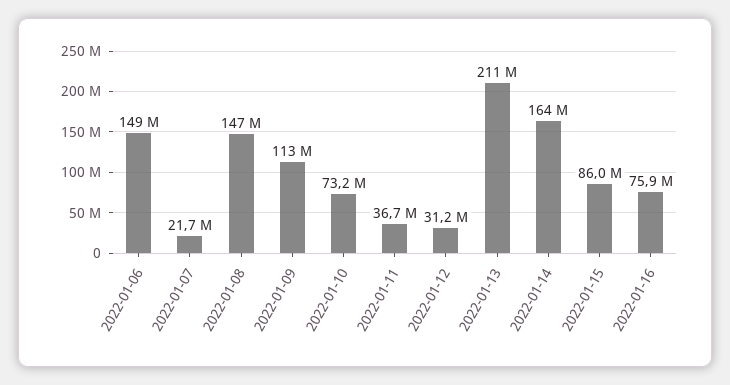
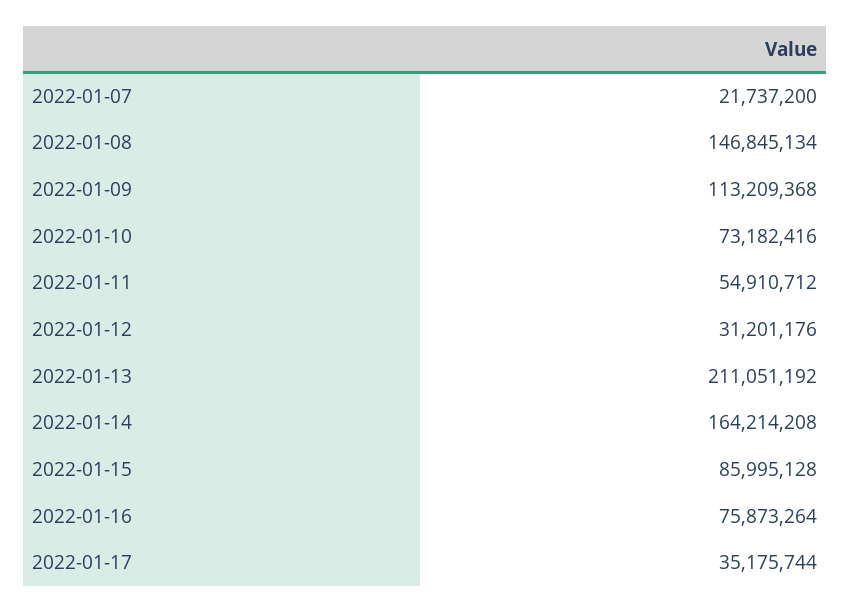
2022-01-06: 149000000 -> none
2022-01-11: 36700000 -> 54910712
2022-01-17: none -> 35175744

